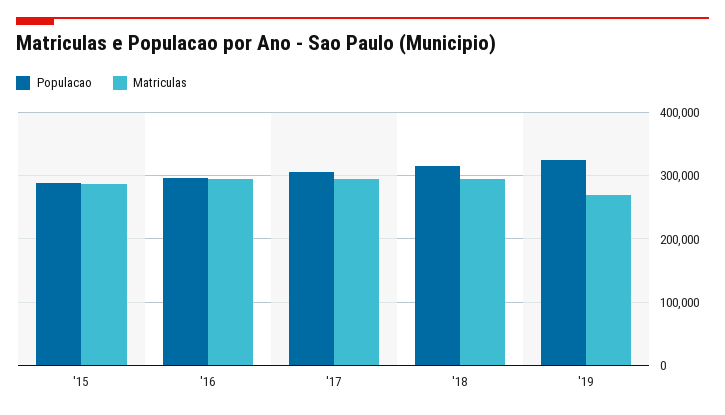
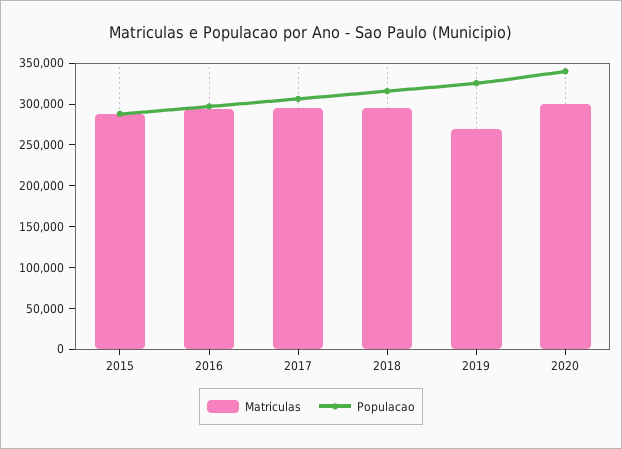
Matriculas, 2020: none -> 300000
Populacao, 2020: none -> 340000

